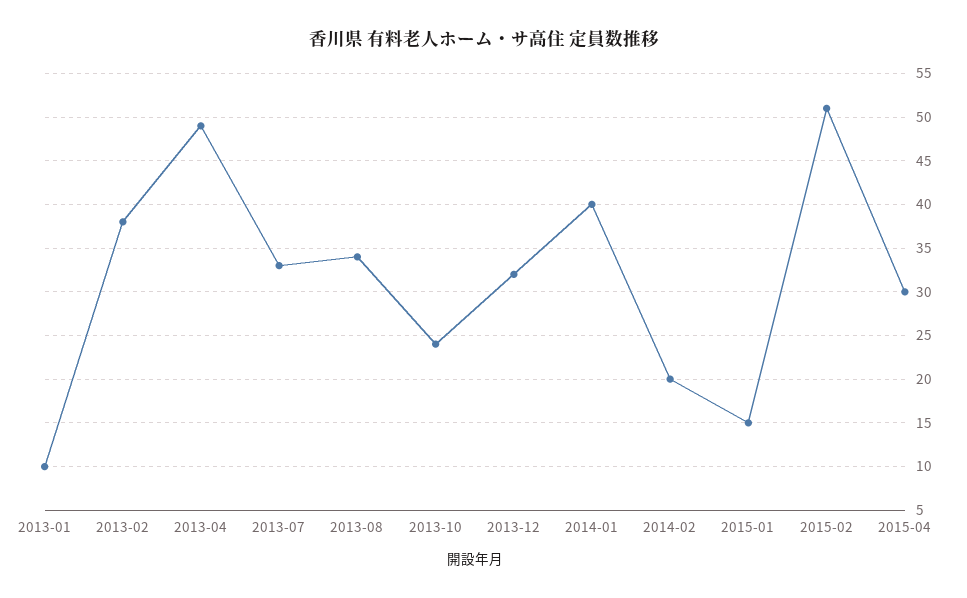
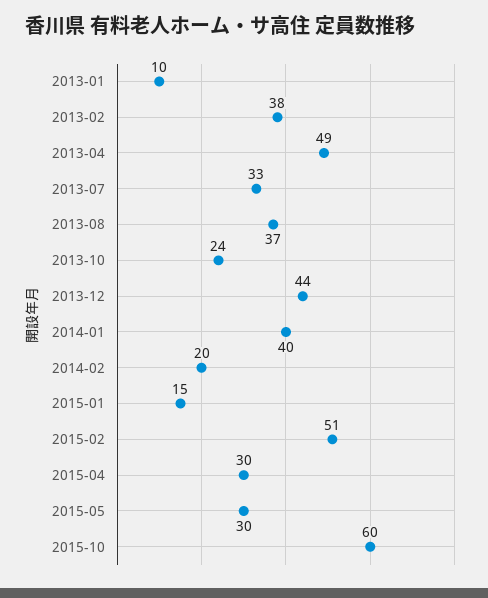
2013-08: 34 -> 37
2013-12: 32 -> 44
2015-05: none -> 30
2015-10: none -> 60

